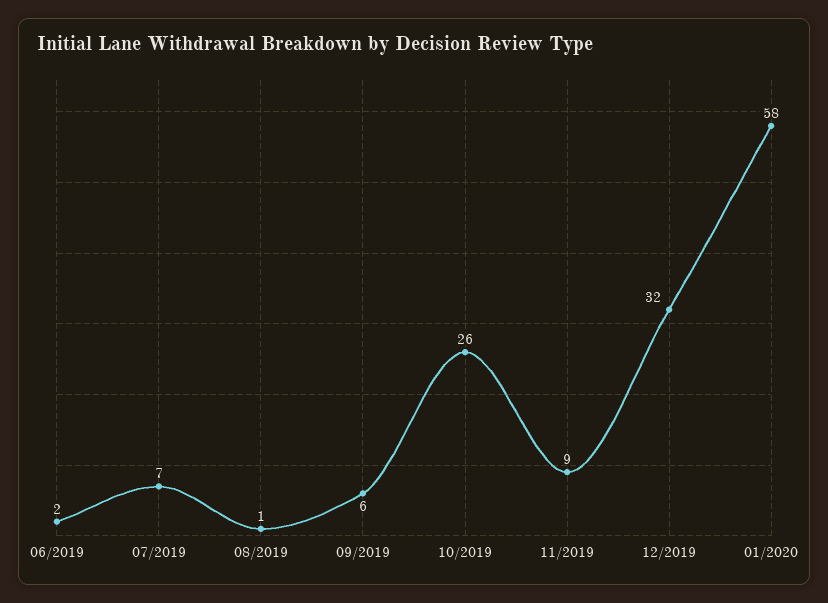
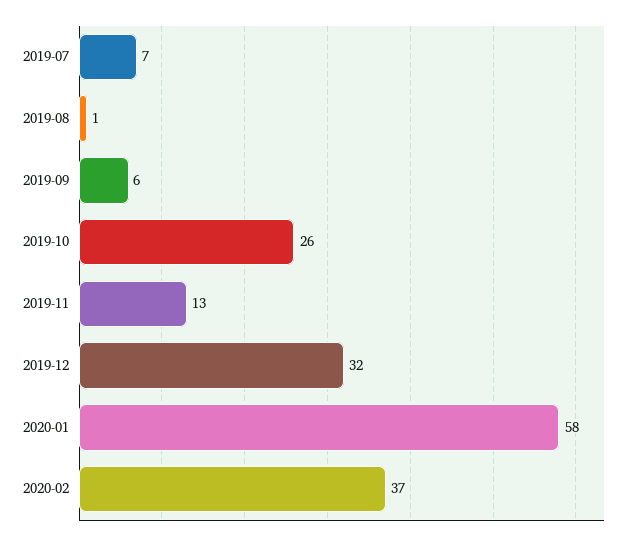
06/2019: 2 -> none
11/2019: 9 -> 13
2020-02: none -> 37

